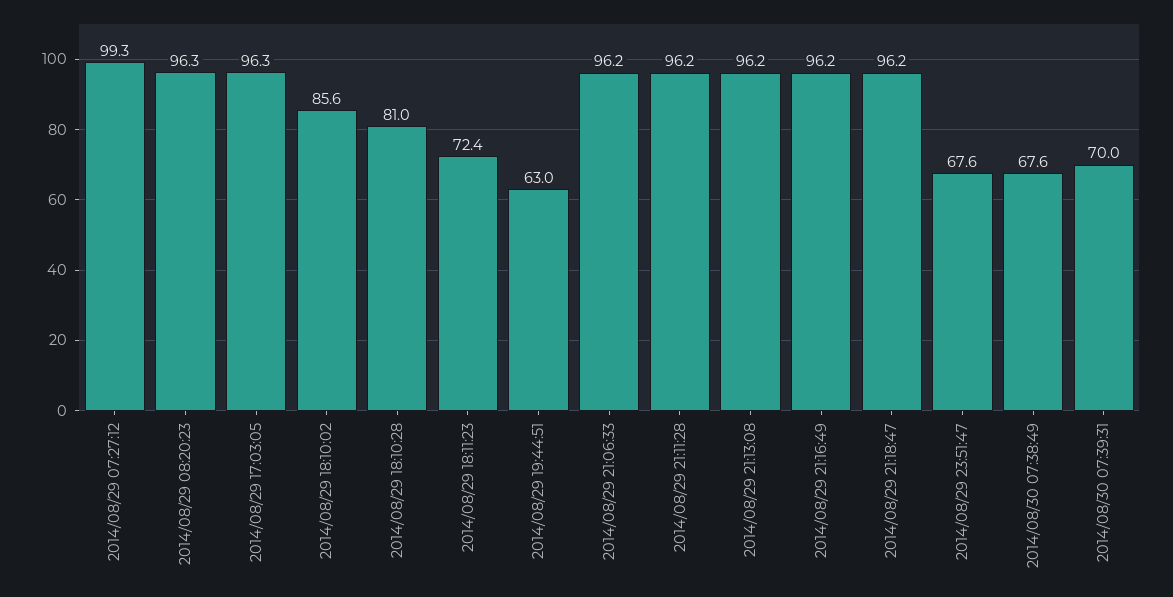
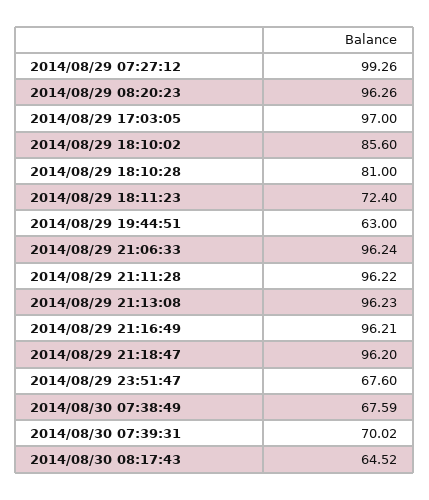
2014/08/29 17:03:05: 96.3 -> 97
2014/08/30 08:17:43: none -> 64.52

